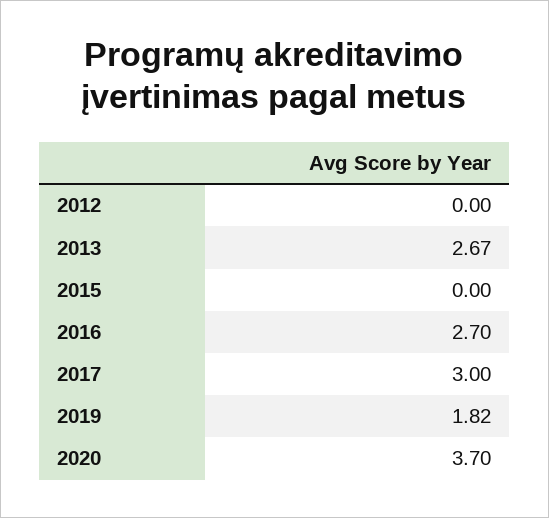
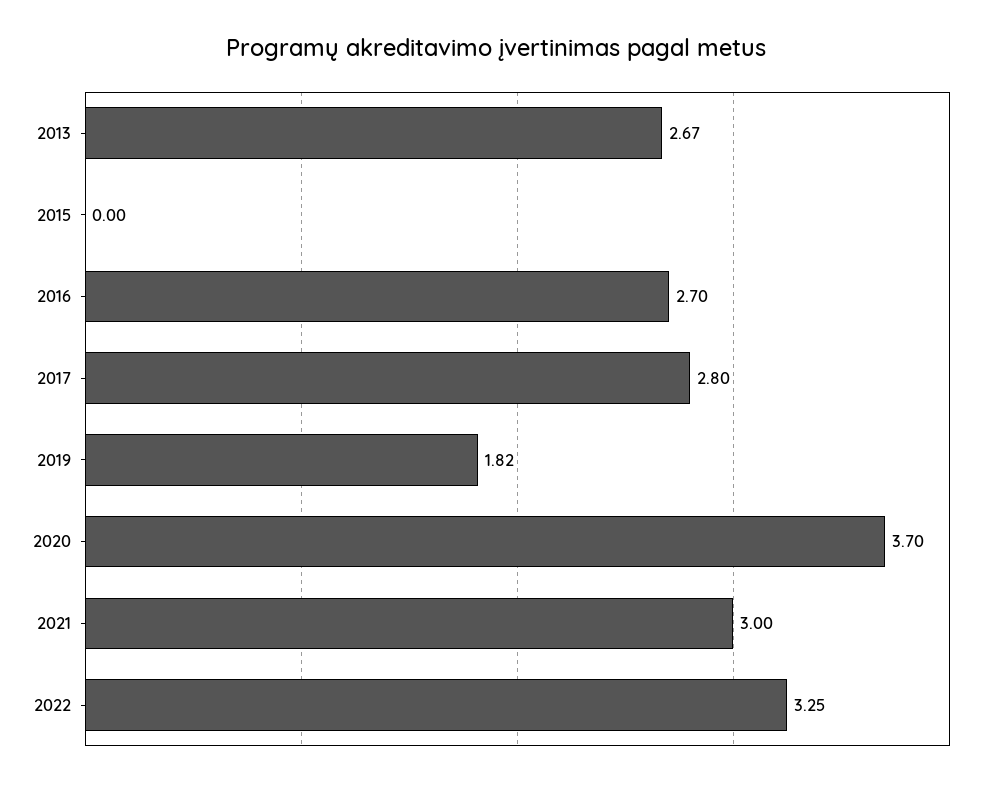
2012: 0 -> none
2017: 3 -> 2.8
2021: none -> 3
2022: none -> 3.25

